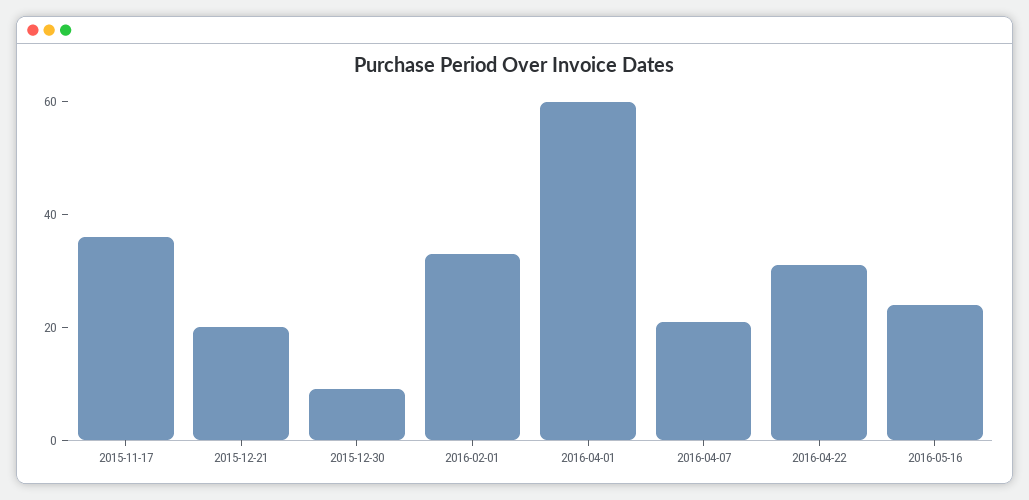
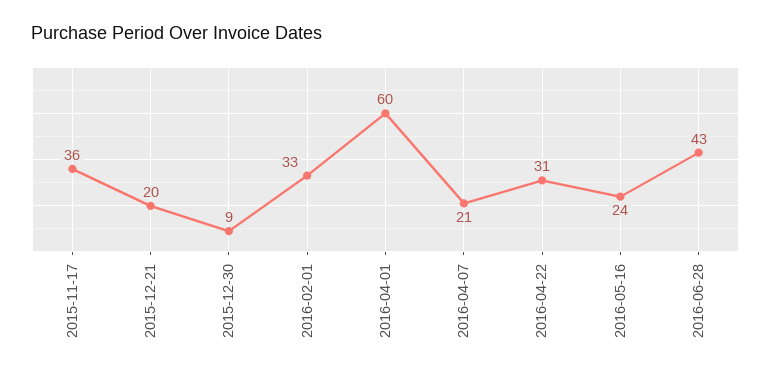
2016-06-28: none -> 43

